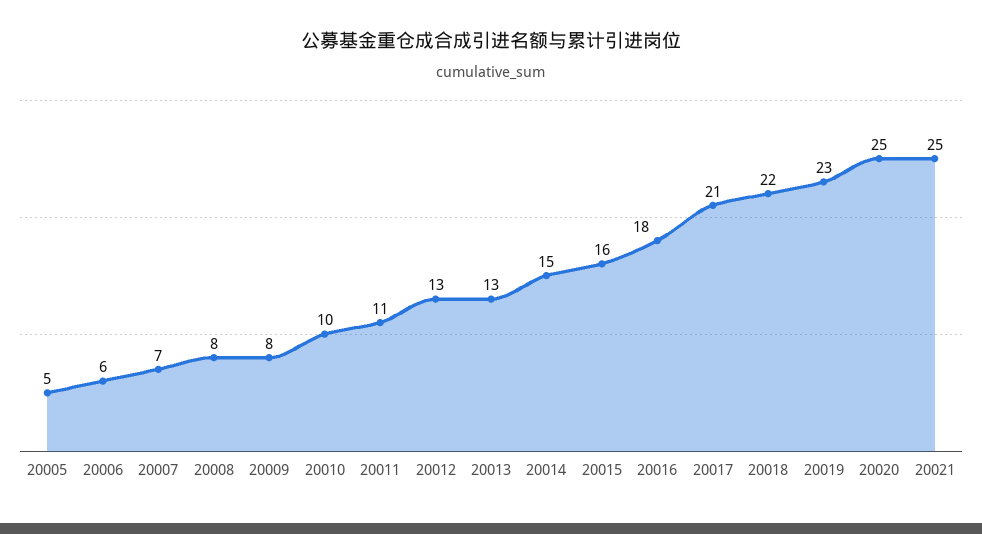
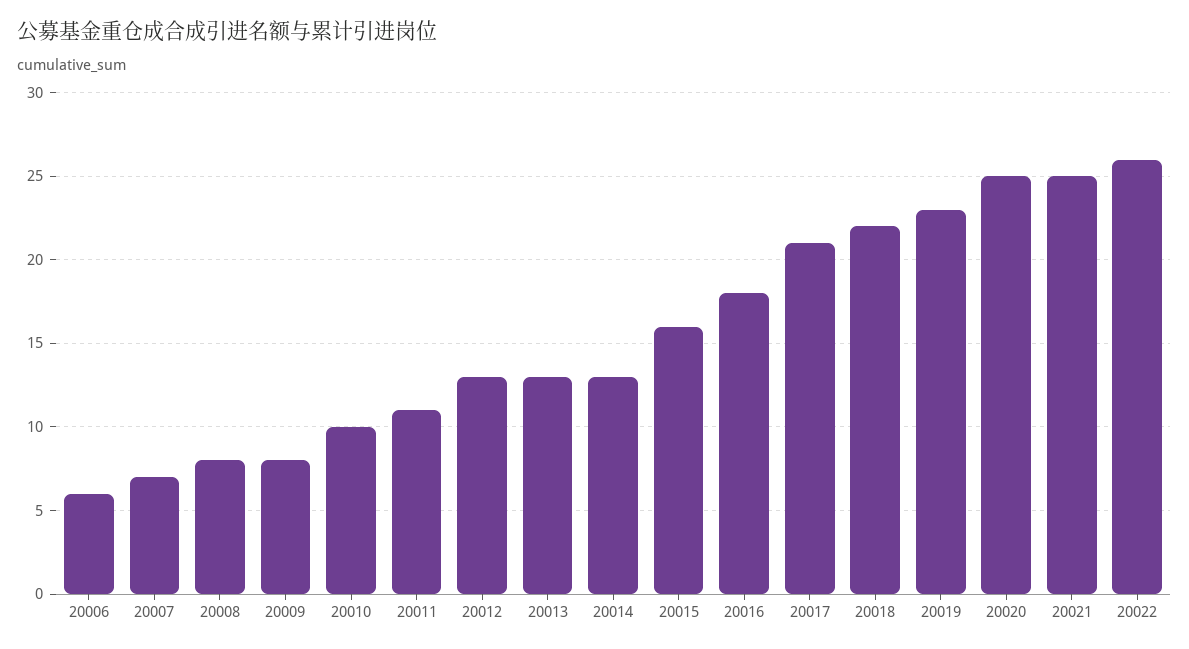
20005: 5 -> none
20014: 15 -> 13
20022: none -> 26

